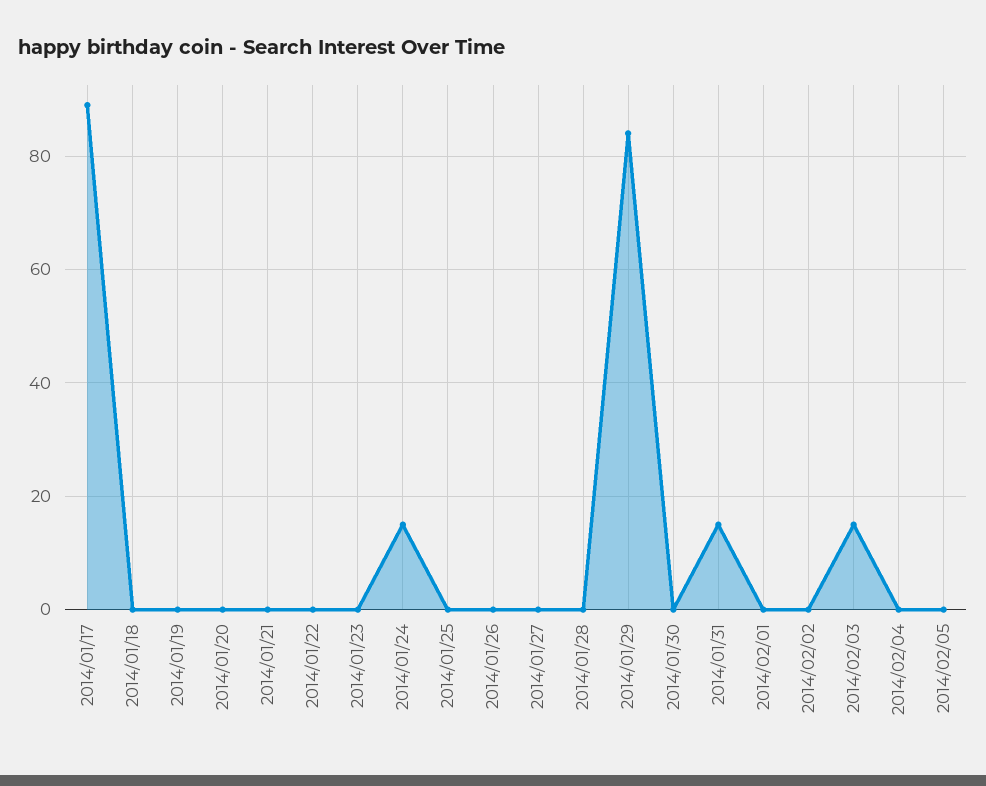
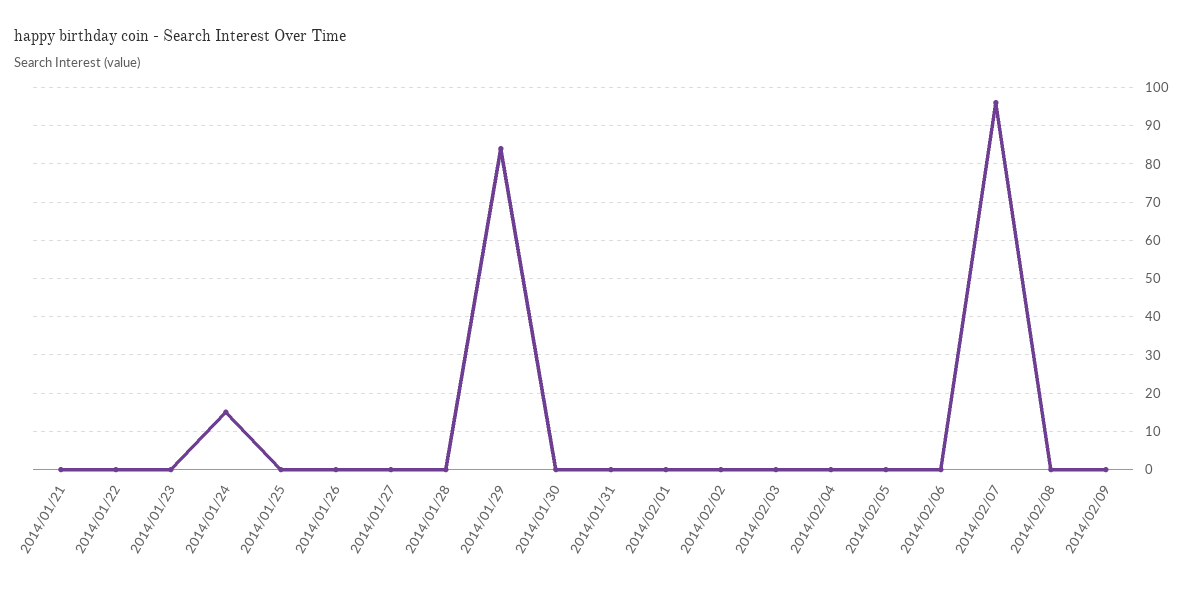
2014/01/17: 90 -> none
2014/01/18: 0 -> none
2014/01/19: 0 -> none
2014/01/20: 0 -> none
2014/01/31: 15 -> 0
2014/02/03: 15 -> 0
2014/02/06: none -> 0
2014/02/07: none -> 95
2014/02/08: none -> 0
2014/02/09: none -> 0

